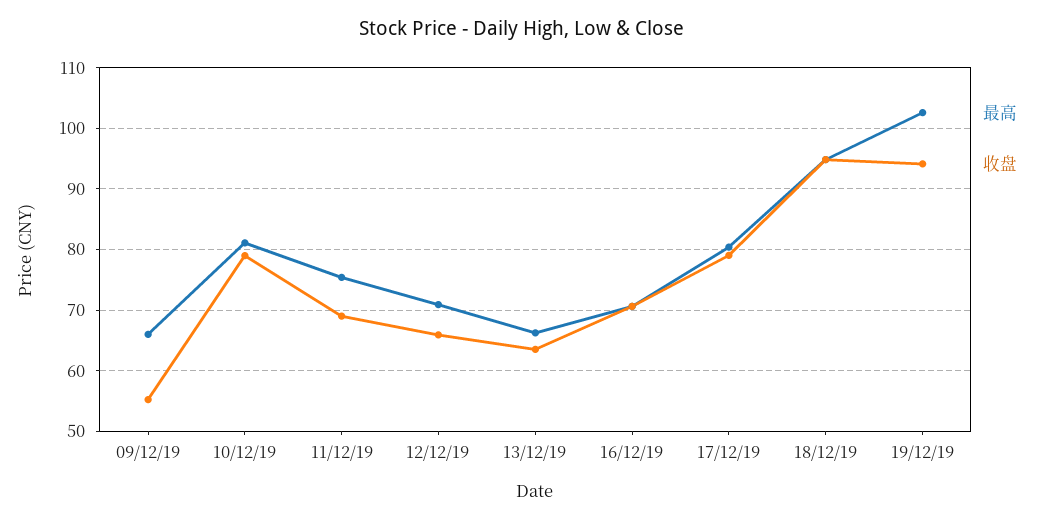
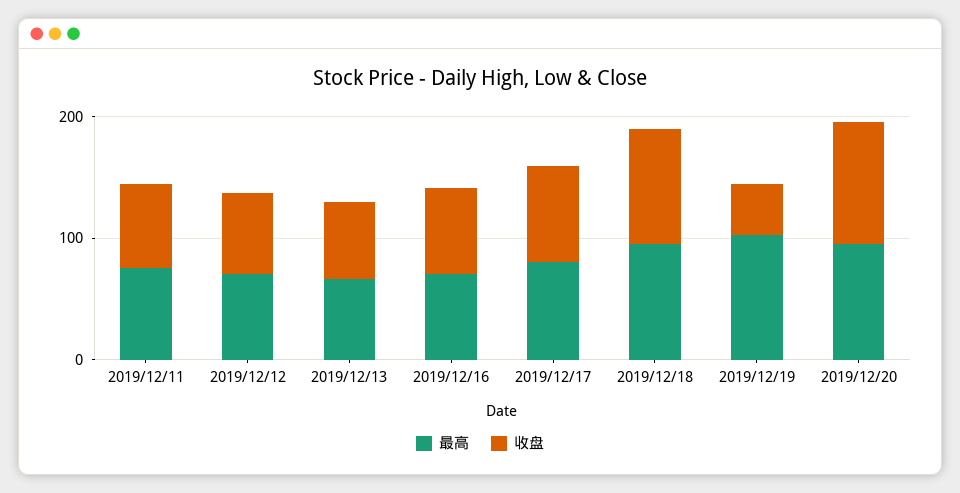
最高, 09/12/19: 66 -> none
收盘, 09/12/19: 55 -> none
最高, 10/12/19: 81 -> none
收盘, 10/12/19: 79 -> none
收盘, 19/12/19: 94 -> 40
最高, 2019/12/20: none -> 100
收盘, 2019/12/20: none -> 100

